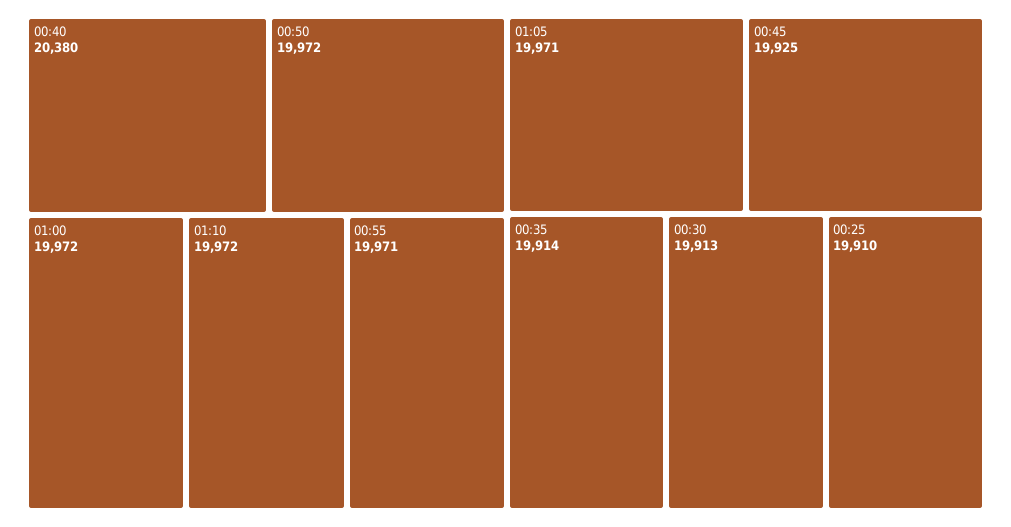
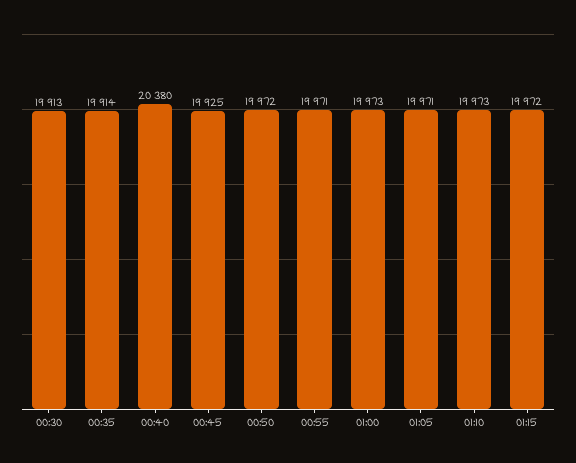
01:00: 19972 -> 19973
01:10: 19972 -> 19973
00:25: 19910 -> none
01:15: none -> 19972

